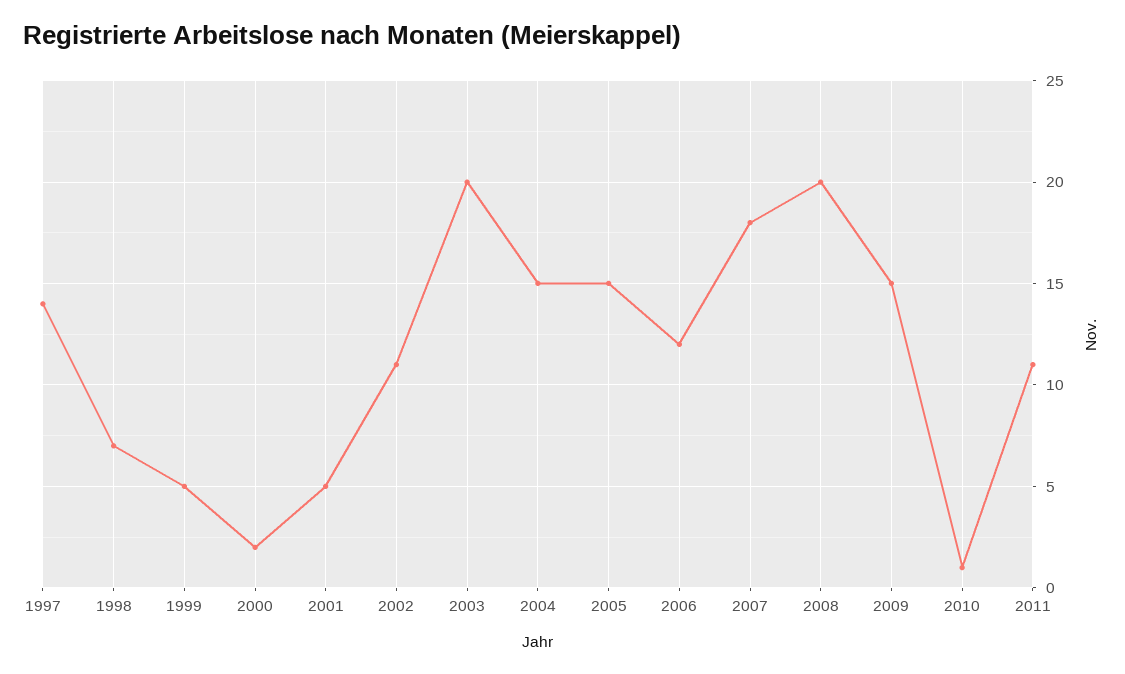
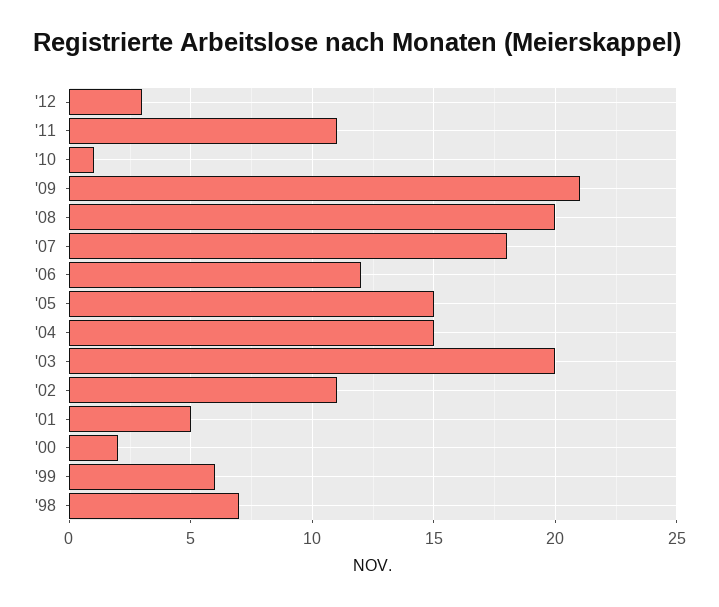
1997: 14 -> none
1999: 5 -> 6
2009: 15 -> 21
'12: none -> 3

